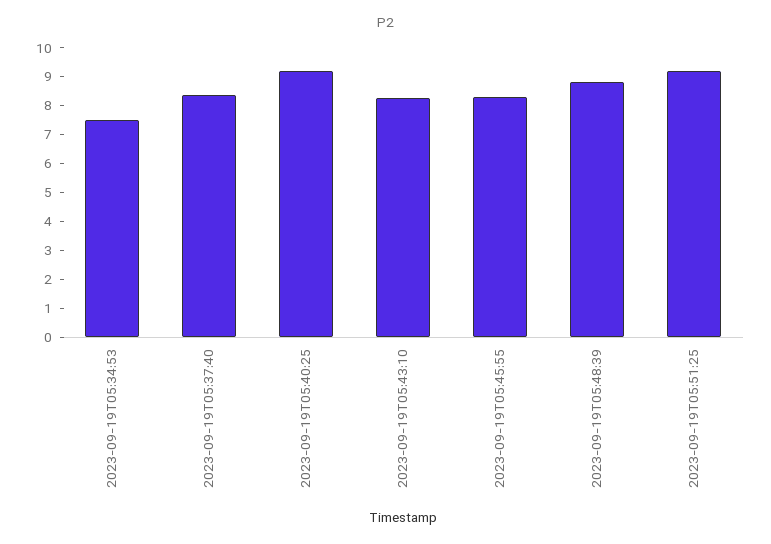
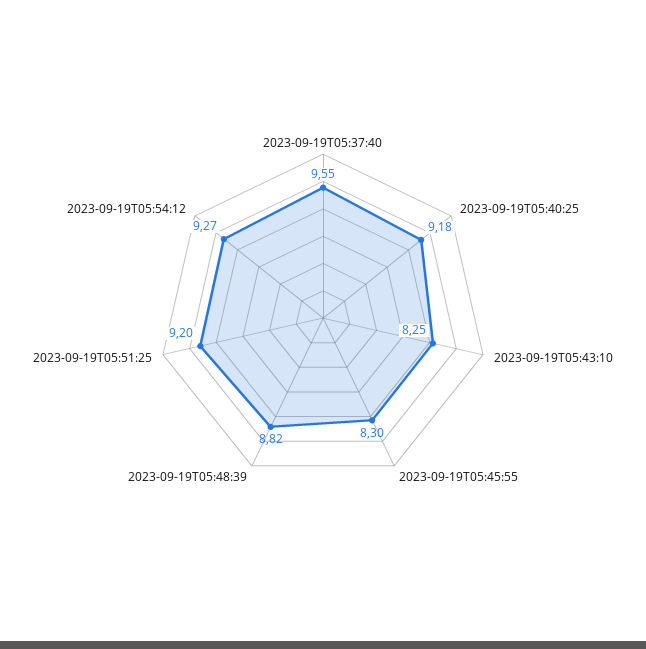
2023-09-19T05:34:53: 7.5 -> none
2023-09-19T05:37:40: 8.5 -> 9.55
2023-09-19T05:54:12: none -> 9.27

